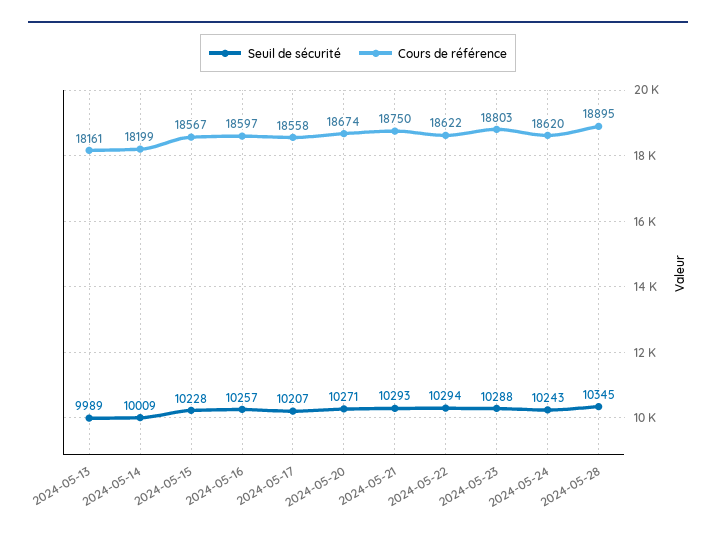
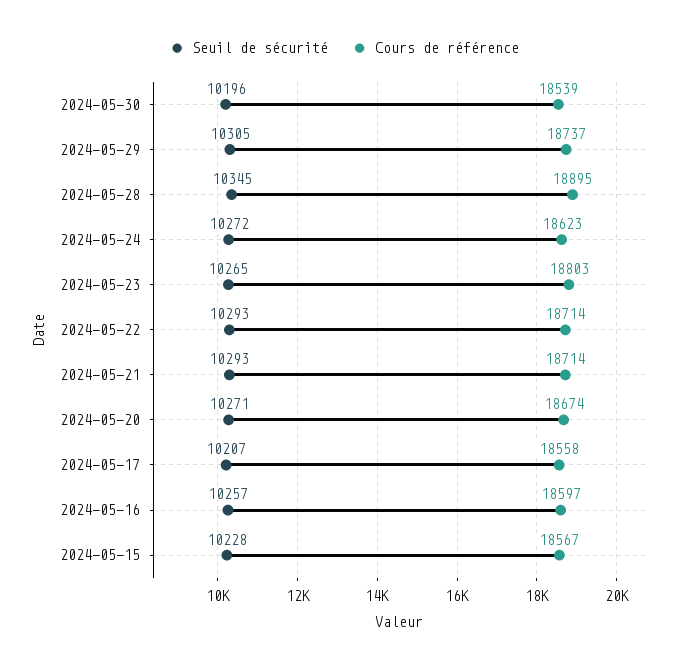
Seuil de sécurité, 2024-05-13: 9989 -> none
Cours de référence, 2024-05-13: 18161 -> none
Seuil de sécurité, 2024-05-14: 10009 -> none
Cours de référence, 2024-05-14: 18199 -> none
Cours de référence, 2024-05-21: 18750 -> 18714
Seuil de sécurité, 2024-05-22: 10294 -> 10293
Cours de référence, 2024-05-22: 18622 -> 18714
Seuil de sécurité, 2024-05-23: 10288 -> 10265
Seuil de sécurité, 2024-05-24: 10243 -> 10272
Cours de référence, 2024-05-24: 18620 -> 18623
Seuil de sécurité, 2024-05-30: none -> 10196
Cours de référence, 2024-05-30: none -> 18539
Seuil de sécurité, 2024-05-29: none -> 10305
Cours de référence, 2024-05-29: none -> 18737

